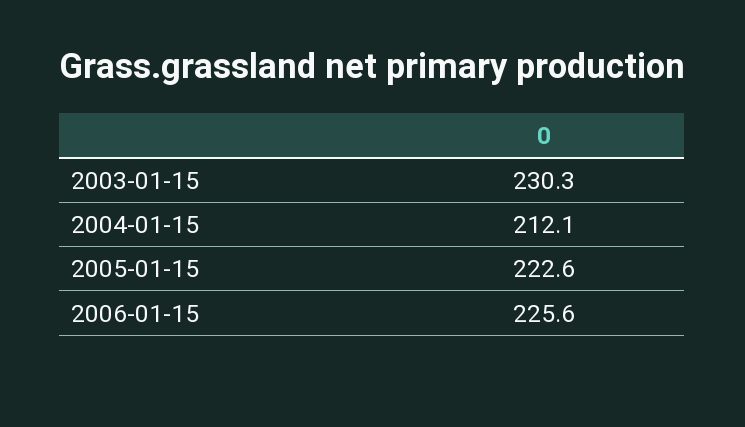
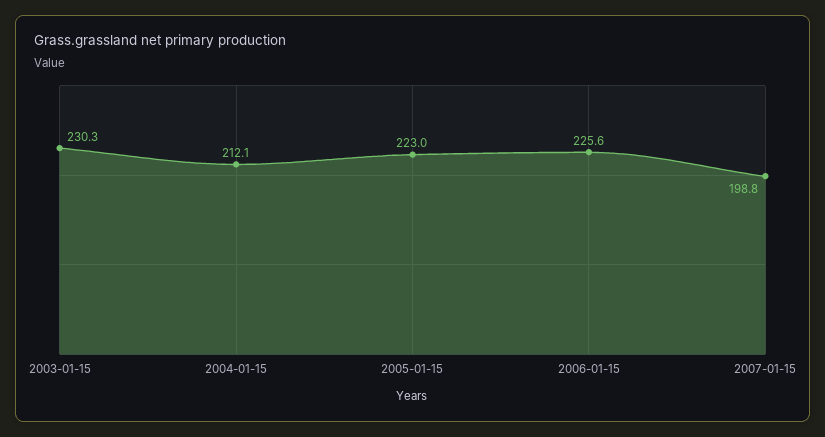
2005-01-15: 222.6 -> 223
2007-01-15: none -> 198.8

